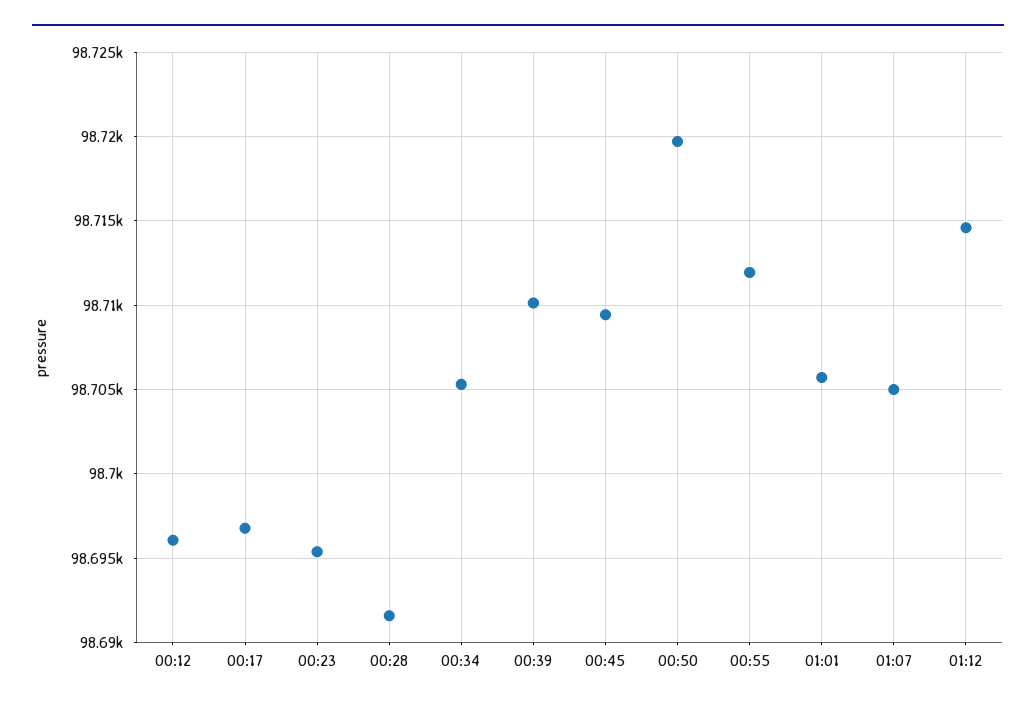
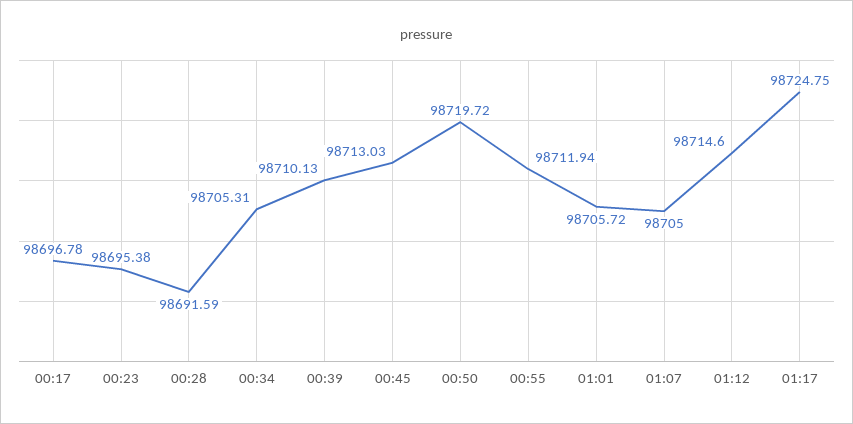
00:12: 98696 -> none
00:45: 98709.5 -> 98713.03
01:17: none -> 98724.75

